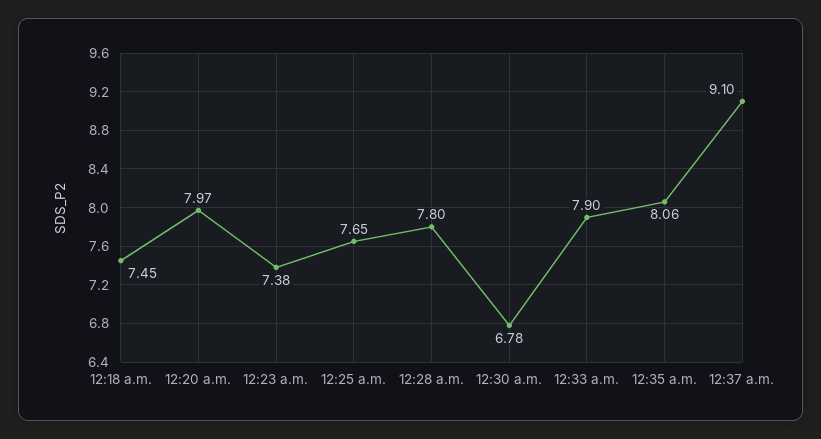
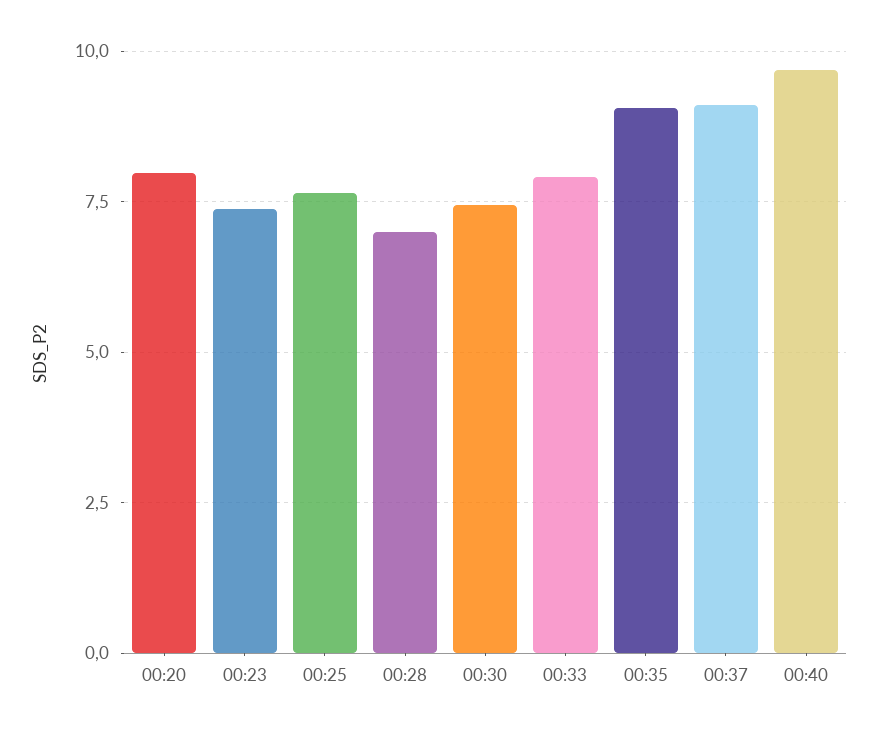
12:18 a.m.: 7.45 -> none
12:28 a.m.: 7.8 -> 7
12:30 a.m.: 6.78 -> 7.5
12:35 a.m.: 8.06 -> 9
00:40: none -> 9.75

